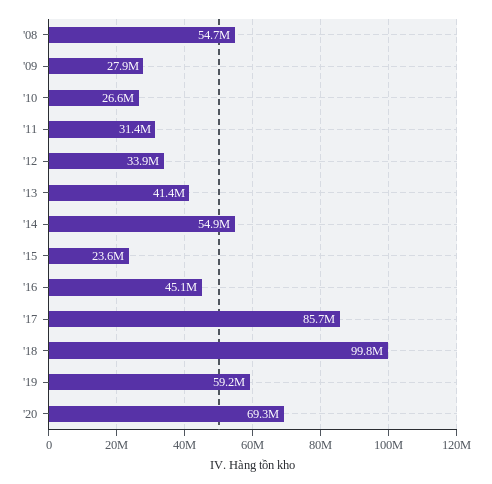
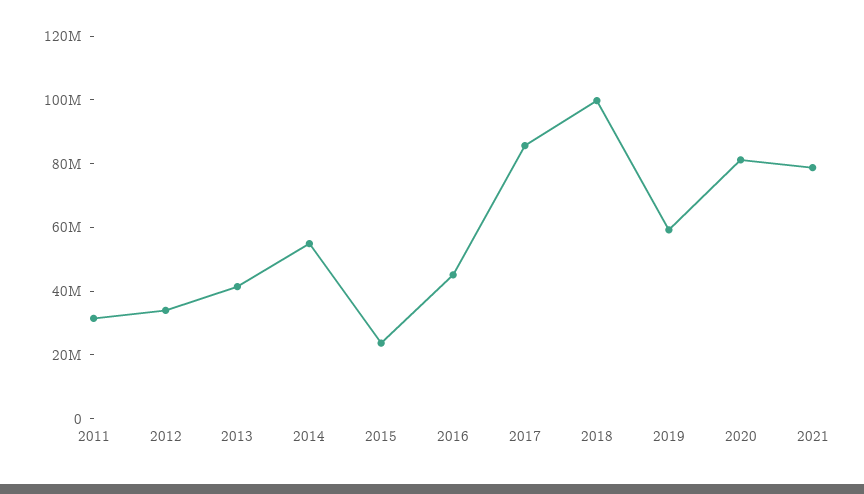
'08: 54700000 -> none
'09: 27900000 -> none
'10: 26600000 -> none
'20: 69300000 -> 80000000
2021: none -> 80000000

